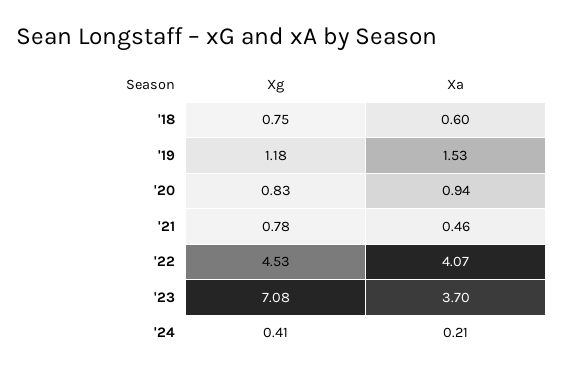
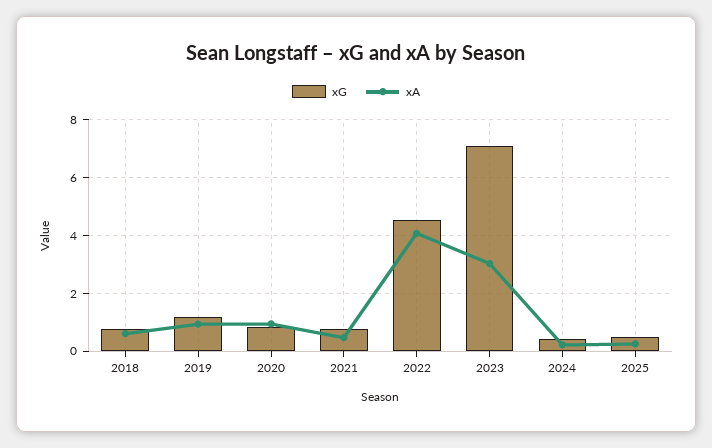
Xa, '19: 1.53 -> 1
Xa, '23: 3.7 -> 3
Xg, 2025: none -> 0.5
Xa, 2025: none -> 0.25

